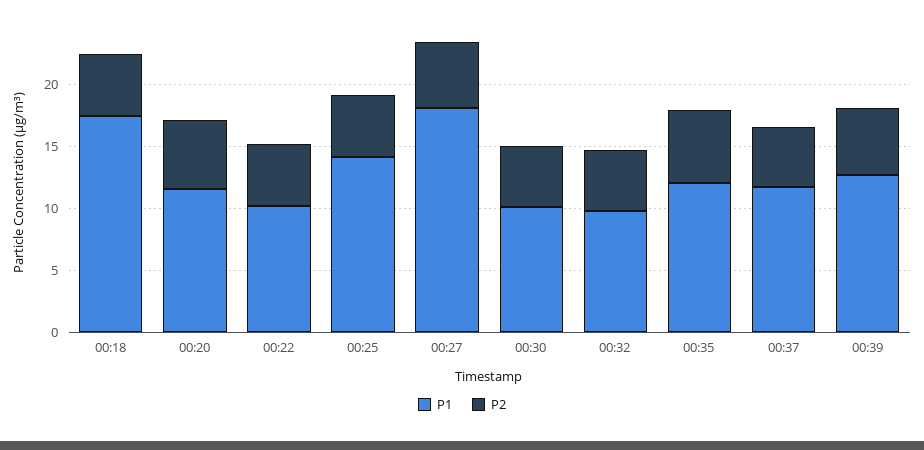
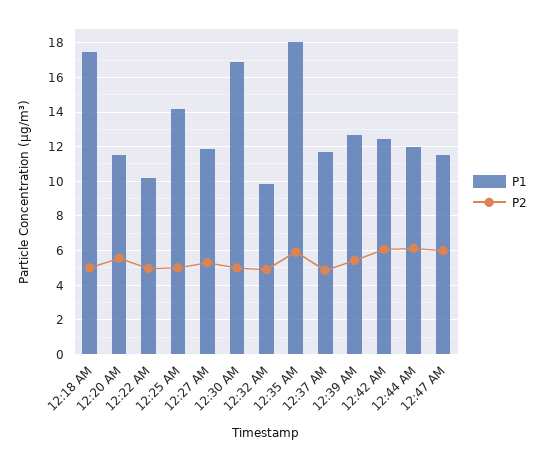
P1, 00:27: 18 -> 12
P1, 00:30: 10 -> 17
P1, 00:35: 12 -> 18
P1, 12:42 AM: none -> 12.5
P2, 12:42 AM: none -> 6
P1, 12:44 AM: none -> 12
P2, 12:44 AM: none -> 6
P1, 12:47 AM: none -> 11.5
P2, 12:47 AM: none -> 6

